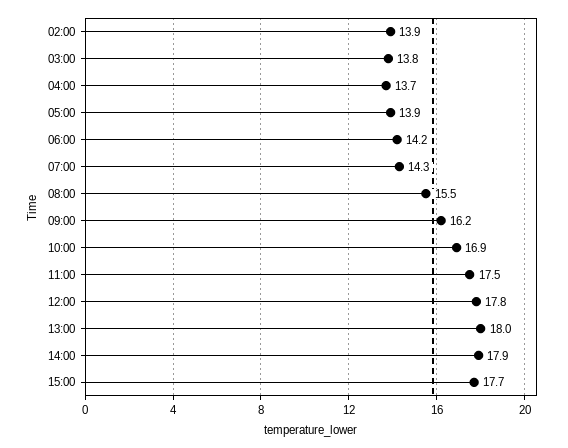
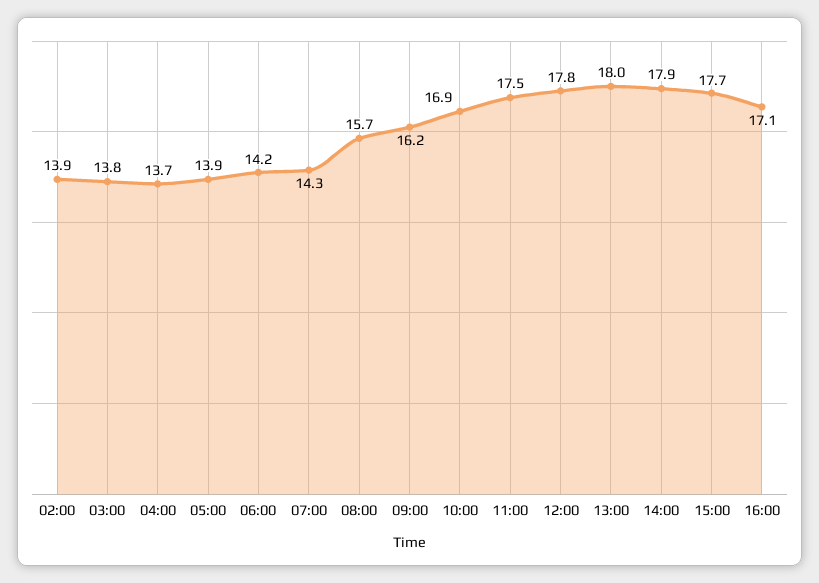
08:00: 15.5 -> 15.7
16:00: none -> 17.1

